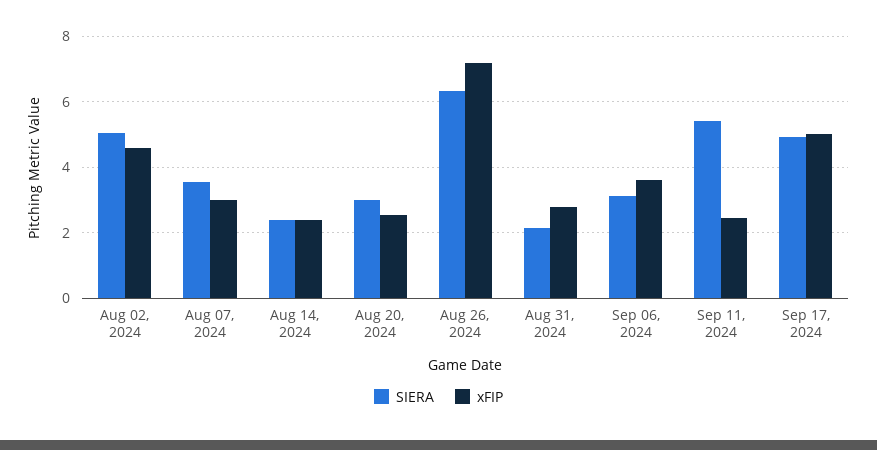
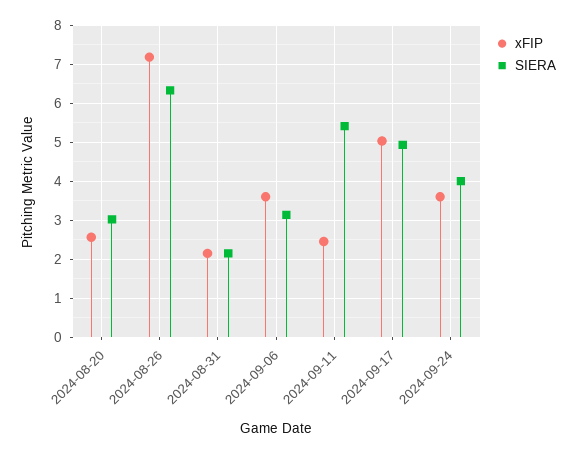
SIERA, Aug 02, 2024: 5 -> none
xFIP, Aug 02, 2024: 4.6 -> none
SIERA, Aug 07, 2024: 3.6 -> none
xFIP, Aug 07, 2024: 3 -> none
SIERA, Aug 14, 2024: 2.4 -> none
xFIP, Aug 14, 2024: 2.4 -> none
xFIP, Aug 31, 2024: 2.8 -> 2.2
xFIP, 2024-09-24: none -> 3.6
SIERA, 2024-09-24: none -> 4

